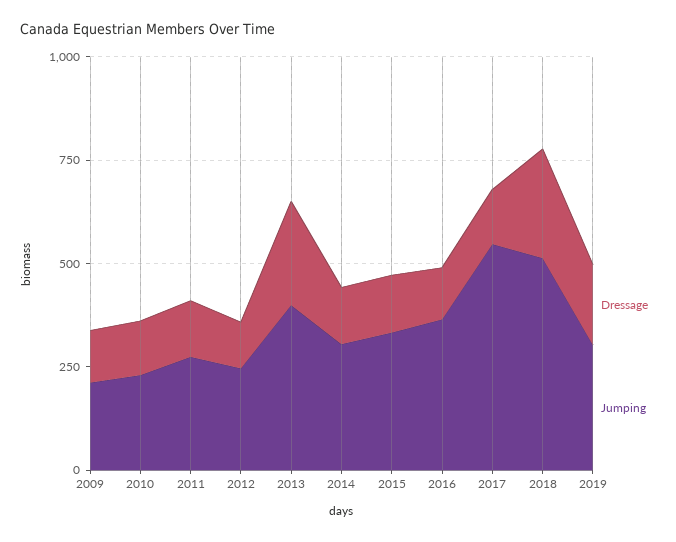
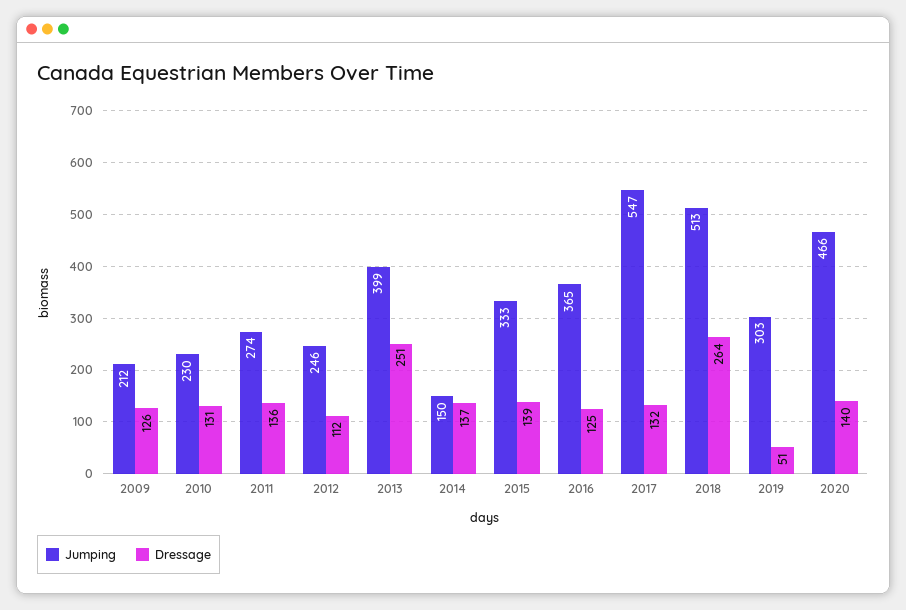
Jumping, 2014: 300 -> 150
Dressage, 2019: 200 -> 51
Jumping, 2020: none -> 466
Dressage, 2020: none -> 140

